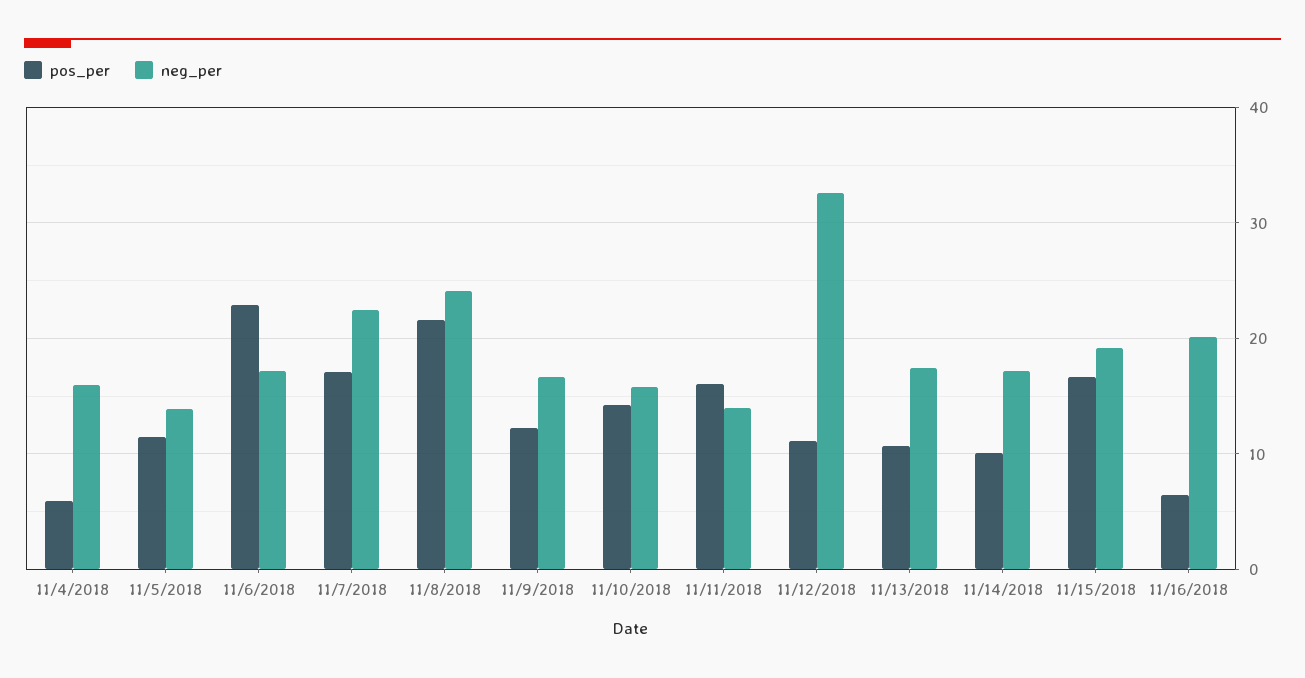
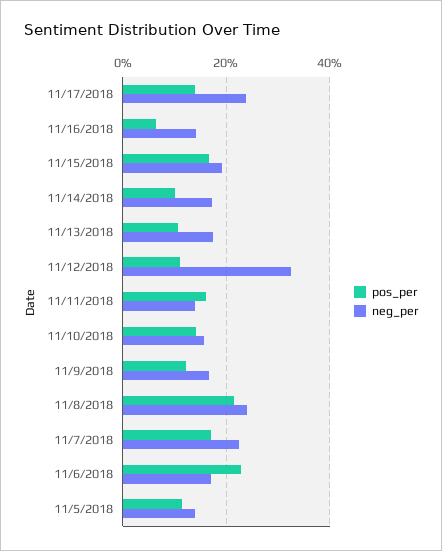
pos_per, 11/4/2018: 6 -> none
neg_per, 11/4/2018: 16 -> none
neg_per, 11/16/2018: 20 -> 14
pos_per, 11/17/2018: none -> 14
neg_per, 11/17/2018: none -> 24

